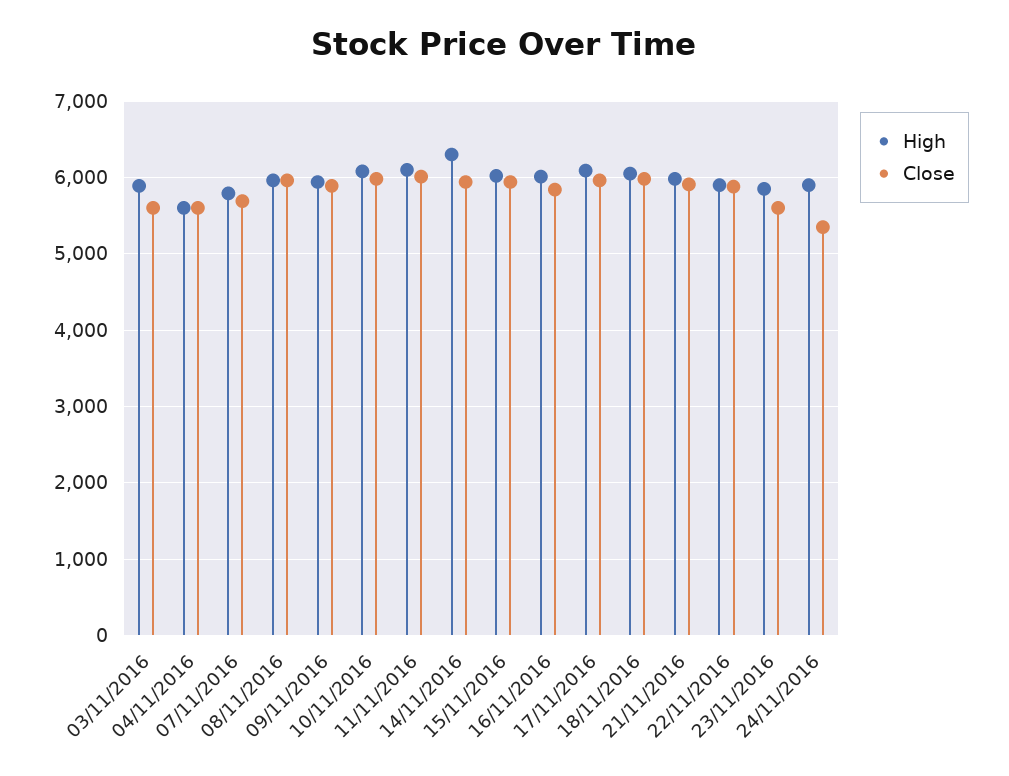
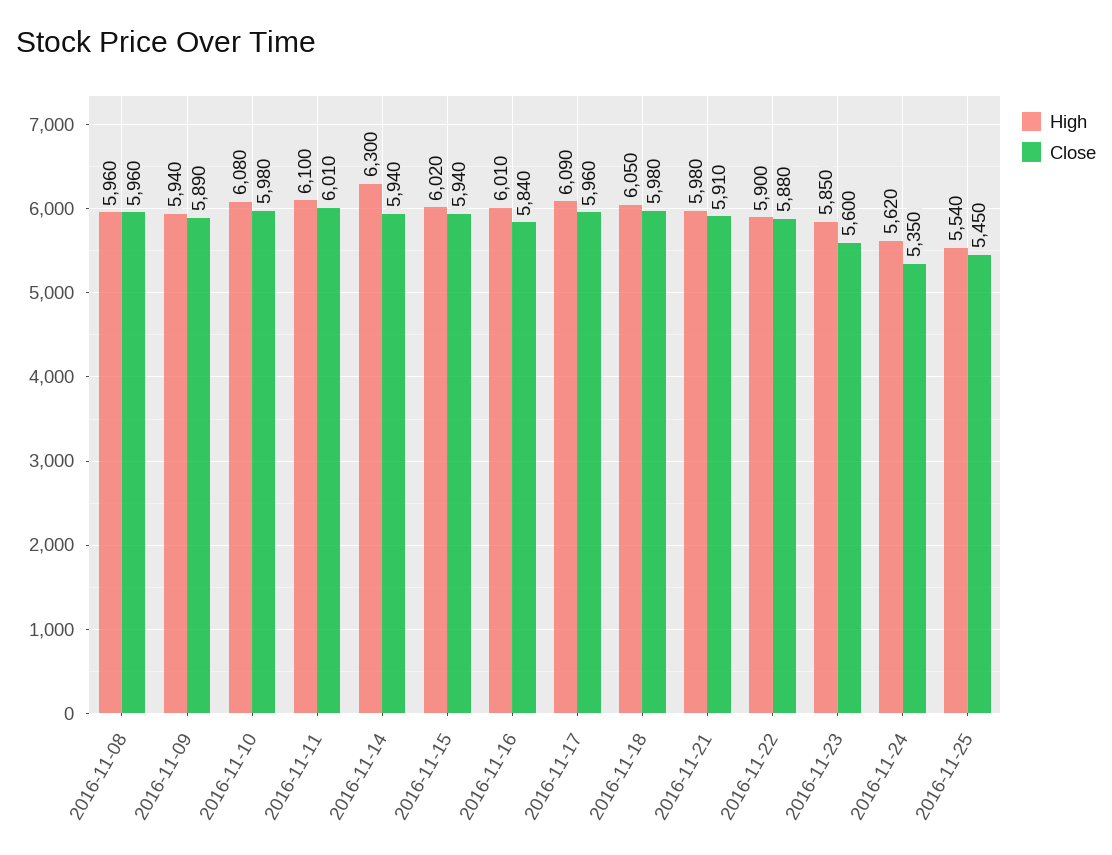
High, 03/11/2016: 5900 -> none
Close, 03/11/2016: 5600 -> none
High, 04/11/2016: 5600 -> none
Close, 04/11/2016: 5600 -> none
High, 07/11/2016: 5800 -> none
Close, 07/11/2016: 5700 -> none
High, 24/11/2016: 5900 -> 5620
High, 2016-11-25: none -> 5540
Close, 2016-11-25: none -> 5450

